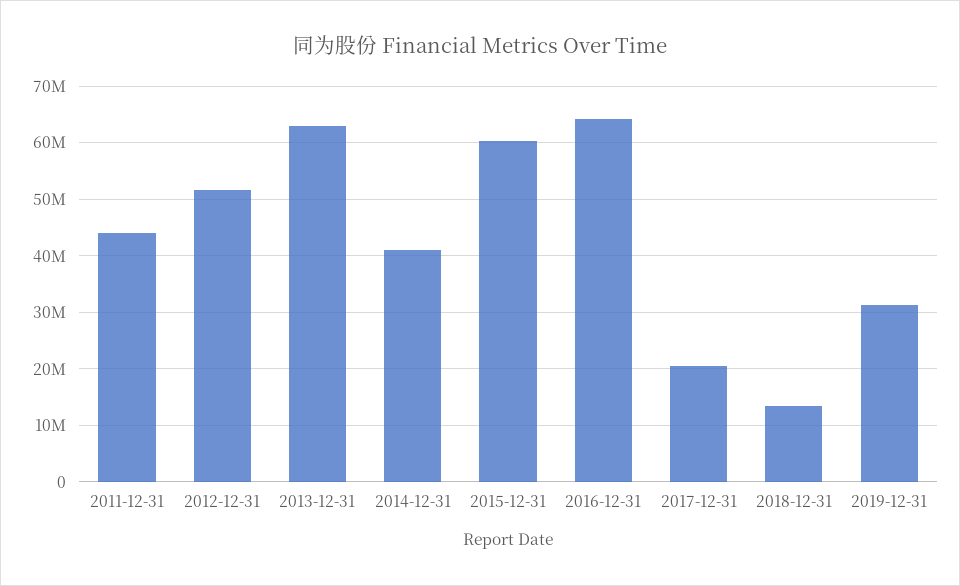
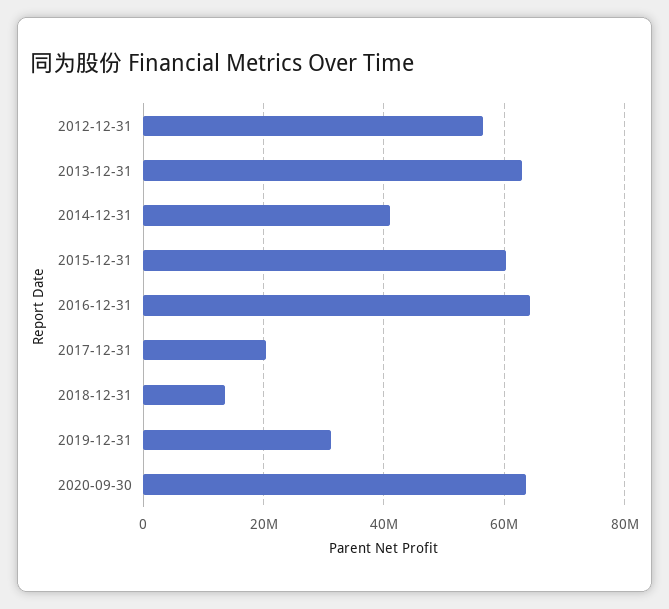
2011-12-31: 44000000 -> none
2012-12-31: 52000000 -> 56000000
2020-09-30: none -> 64000000

